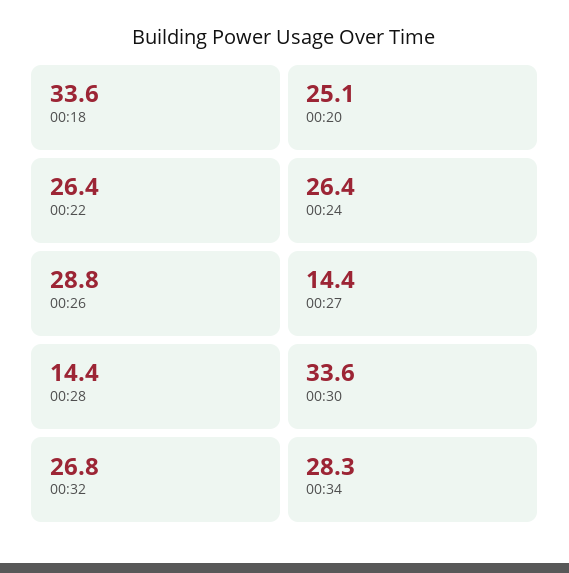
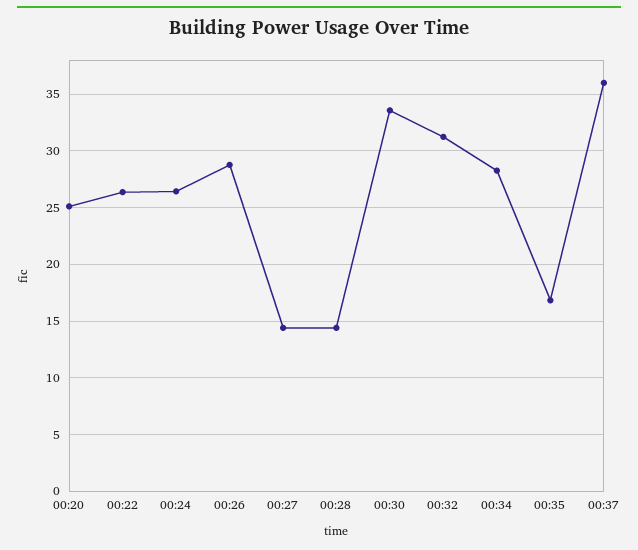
00:18: 33.6 -> none
00:32: 26.8 -> 31
00:35: none -> 17
00:37: none -> 36

